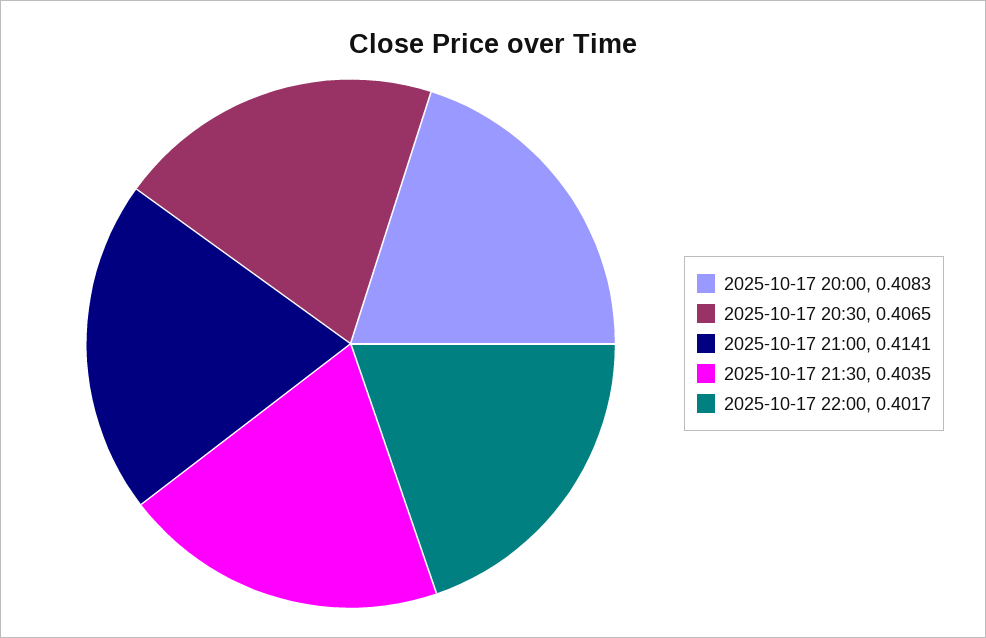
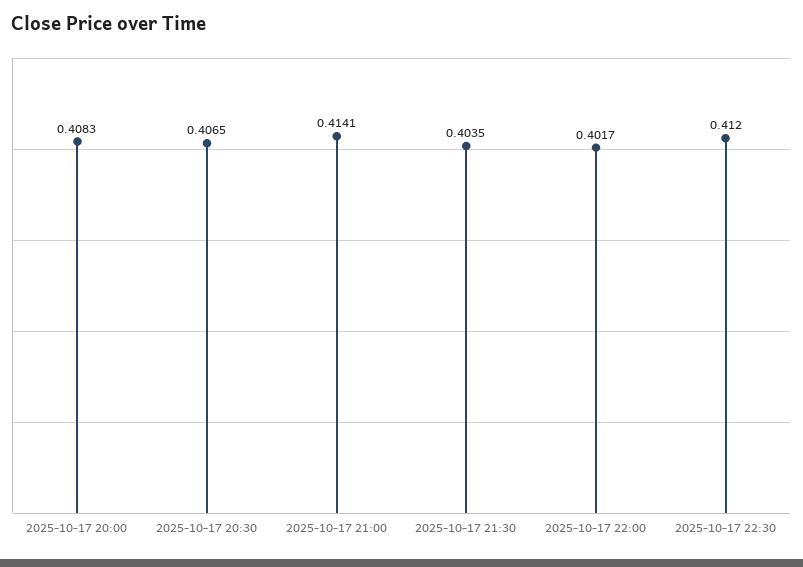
2025-10-17 22:30: none -> 0.412

